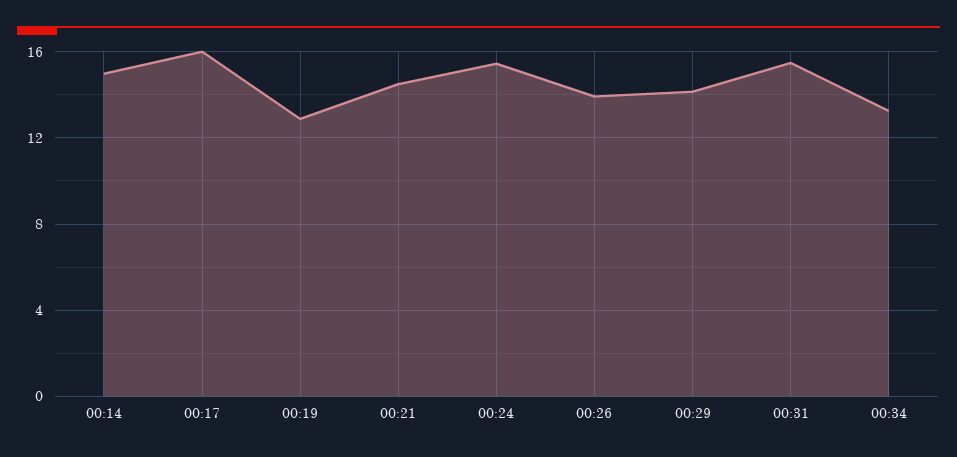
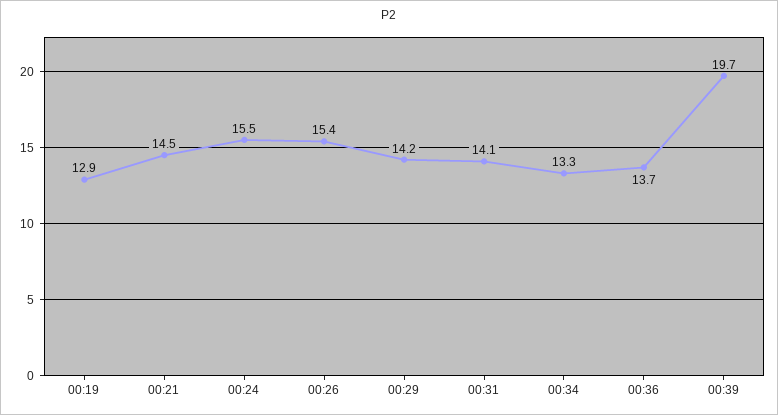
00:14: 15 -> none
00:17: 16 -> none
00:26: 14 -> 15.4
00:31: 15.5 -> 14.1
00:36: none -> 13.7
00:39: none -> 19.7

